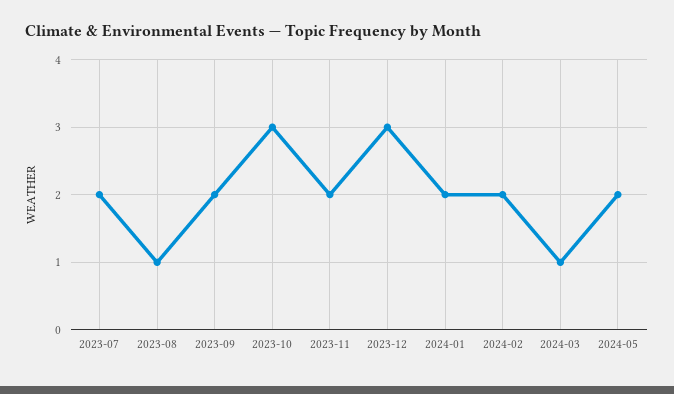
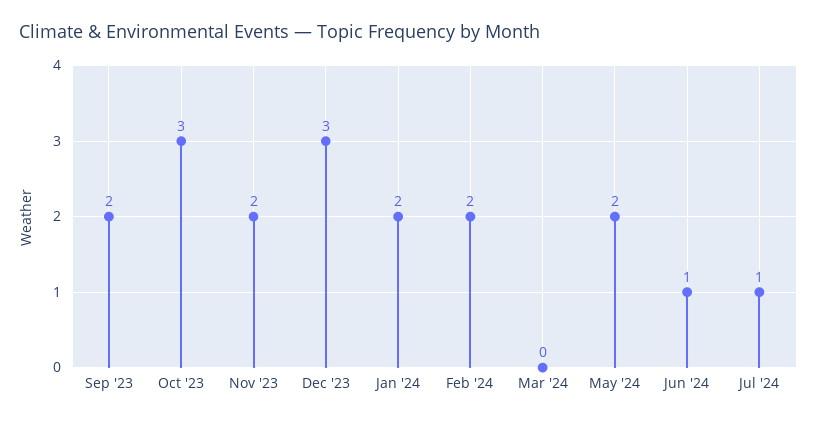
2023-07: 2 -> none
2023-08: 1 -> none
2024-03: 1 -> 0
Jun '24: none -> 1
Jul '24: none -> 1

